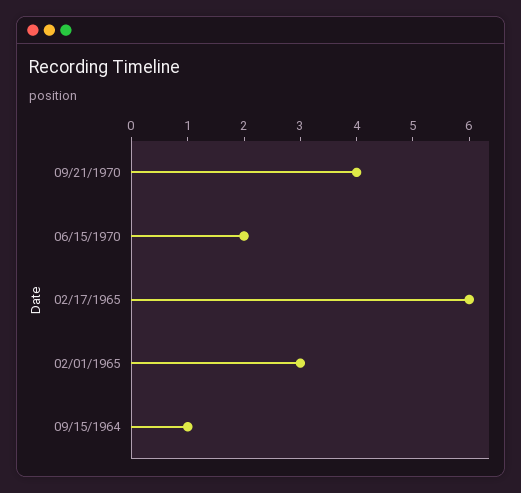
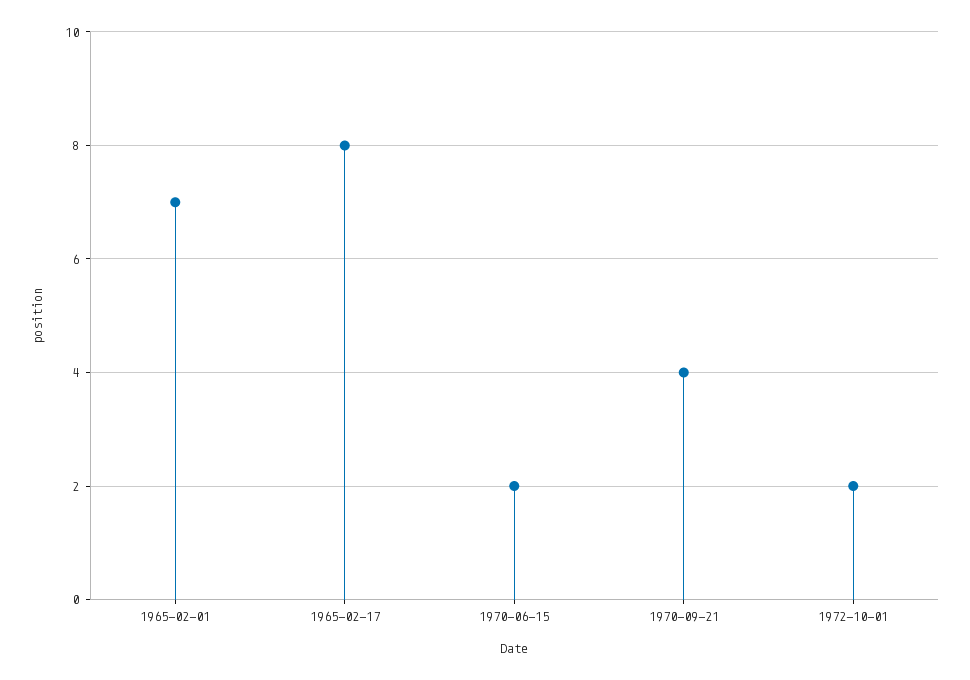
02/17/1965: 6 -> 8
02/01/1965: 3 -> 7
09/15/1964: 1 -> none
1972-10-01: none -> 2

